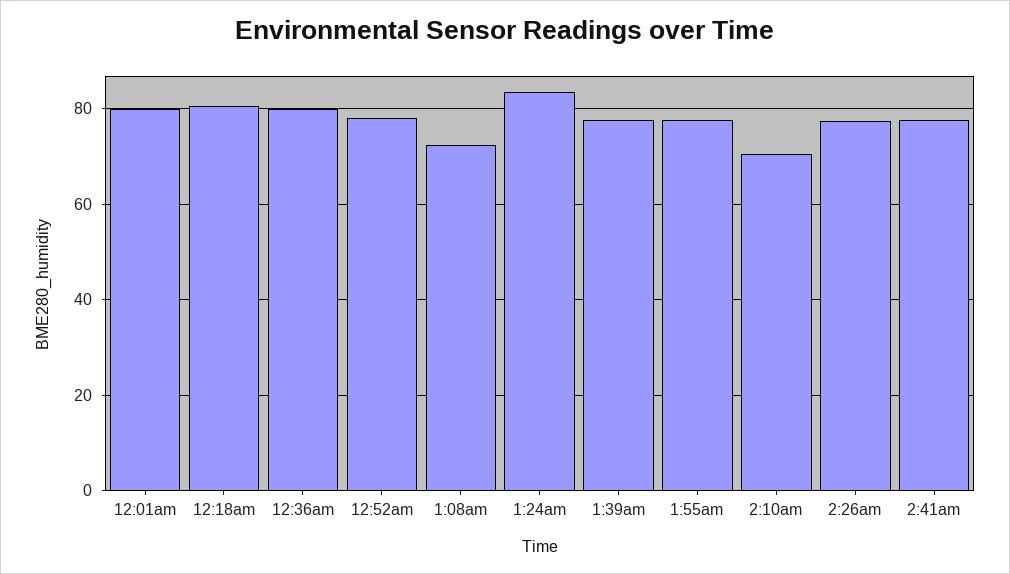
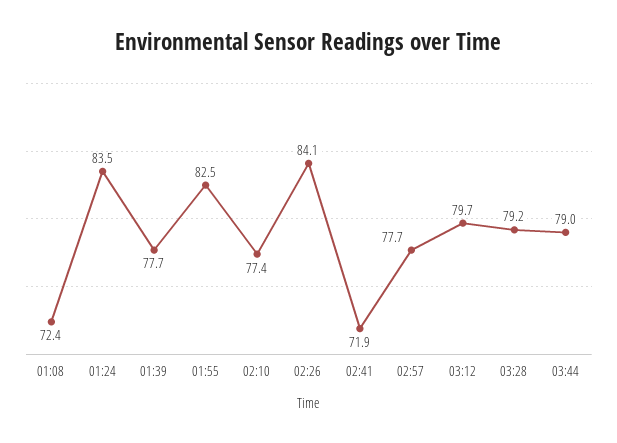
12:01am: 80 -> none
12:18am: 80 -> none
12:36am: 80 -> none
12:52am: 78 -> none
1:55am: 78 -> 82.5
2:10am: 70 -> 77.4
2:26am: 78 -> 84.1
2:41am: 78 -> 71.9
02:57: none -> 77.7
03:12: none -> 79.7
03:28: none -> 79.2
03:44: none -> 79

